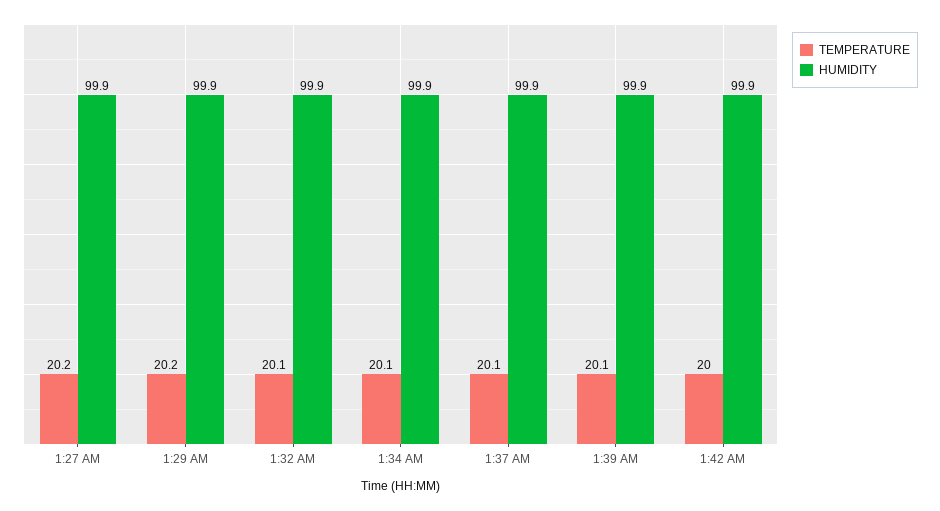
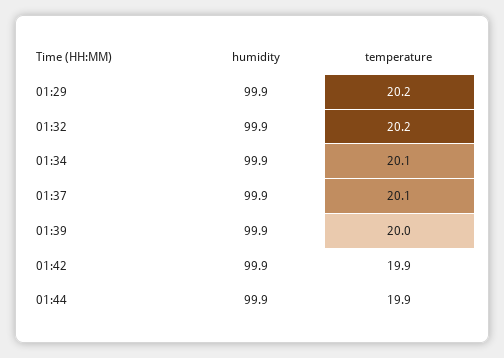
TEMPERATURE, 1:27 AM: 20.2 -> none
HUMIDITY, 1:27 AM: 99.9 -> none
TEMPERATURE, 1:32 AM: 20.1 -> 20.2
TEMPERATURE, 1:39 AM: 20.1 -> 20
TEMPERATURE, 1:42 AM: 20 -> 19.9
HUMIDITY, 01:44: none -> 99.9
TEMPERATURE, 01:44: none -> 19.9

